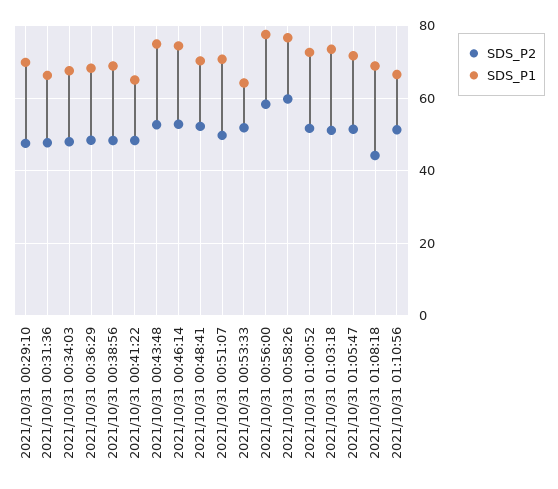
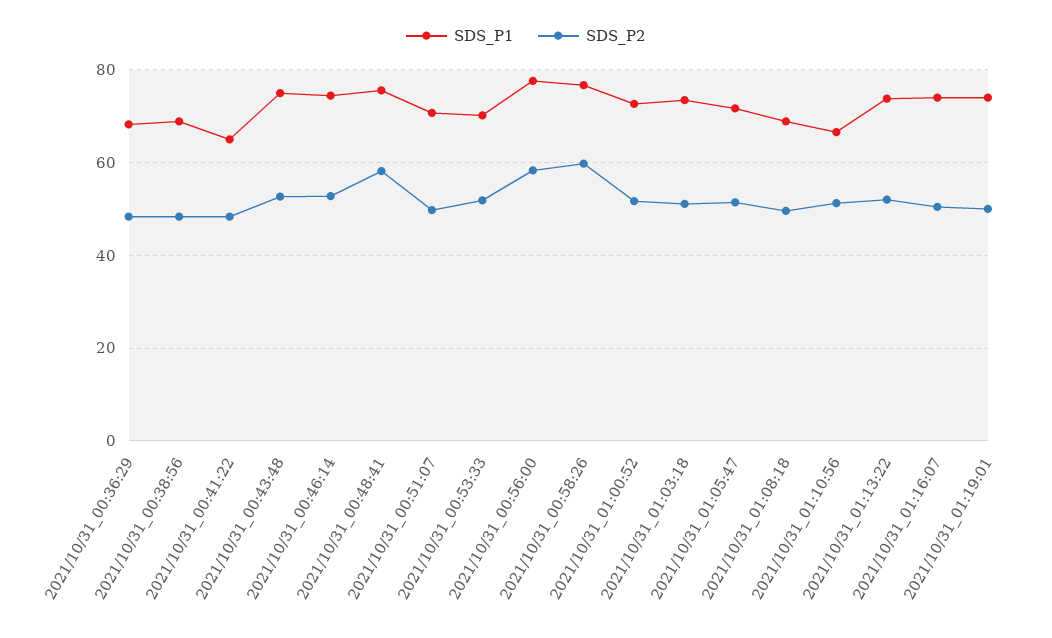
SDS_P2, 2021/10/31 00:29:10: 48 -> none
SDS_P1, 2021/10/31 00:29:10: 70 -> none
SDS_P2, 2021/10/31 00:31:36: 48 -> none
SDS_P1, 2021/10/31 00:31:36: 66 -> none
SDS_P2, 2021/10/31 00:34:03: 48 -> none
SDS_P1, 2021/10/31 00:34:03: 68 -> none
SDS_P2, 2021/10/31 00:48:41: 52 -> 58
SDS_P1, 2021/10/31 00:48:41: 70 -> 76
SDS_P1, 2021/10/31 00:53:33: 64 -> 70
SDS_P2, 2021/10/31 01:08:18: 44 -> 50
SDS_P1, 2021/10/31_01:13:22: none -> 74
SDS_P2, 2021/10/31_01:13:22: none -> 52
SDS_P1, 2021/10/31_01:16:07: none -> 74
SDS_P2, 2021/10/31_01:16:07: none -> 50
SDS_P1, 2021/10/31_01:19:01: none -> 74
SDS_P2, 2021/10/31_01:19:01: none -> 50

